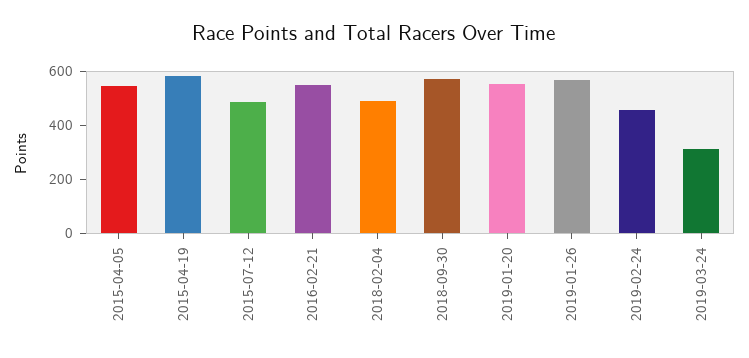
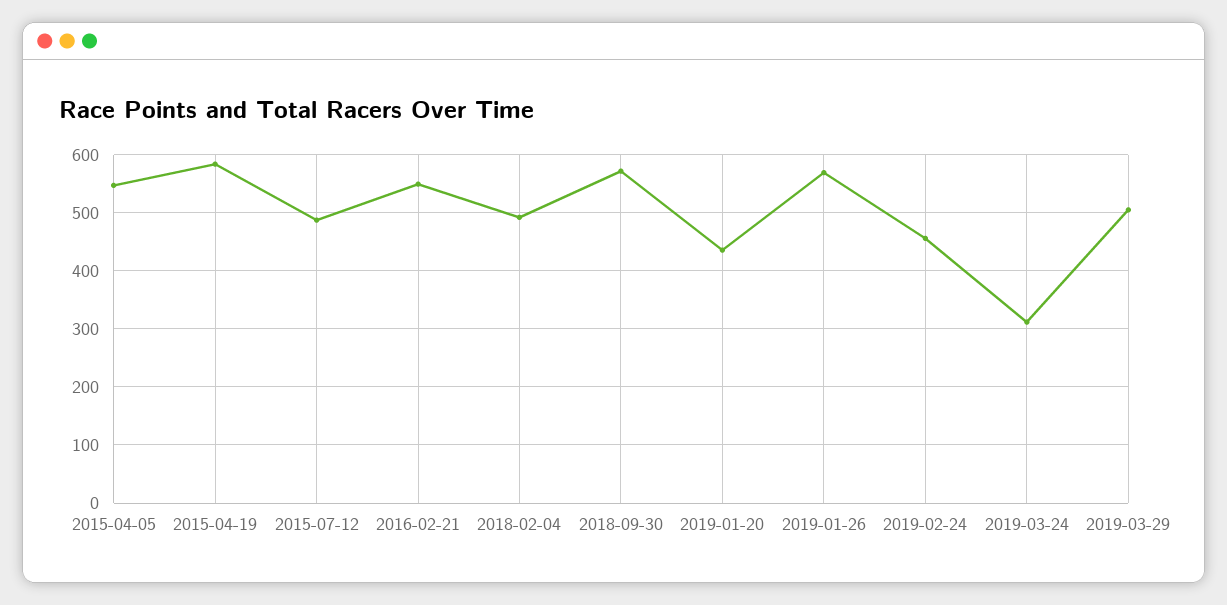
2019-01-20: 550 -> 440
2019-03-29: none -> 500

